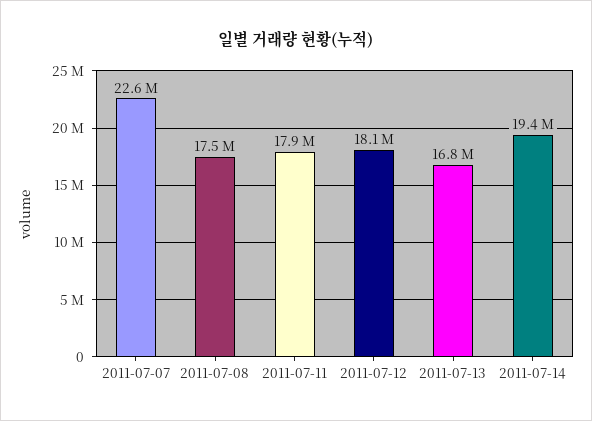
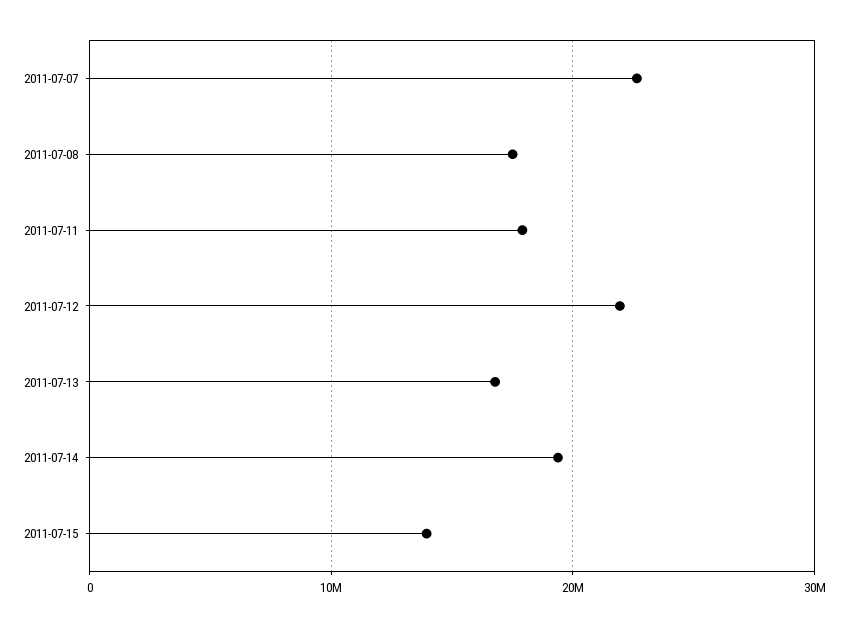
2011-07-12: 18100000 -> 22000000
2011-07-15: none -> 14000000

